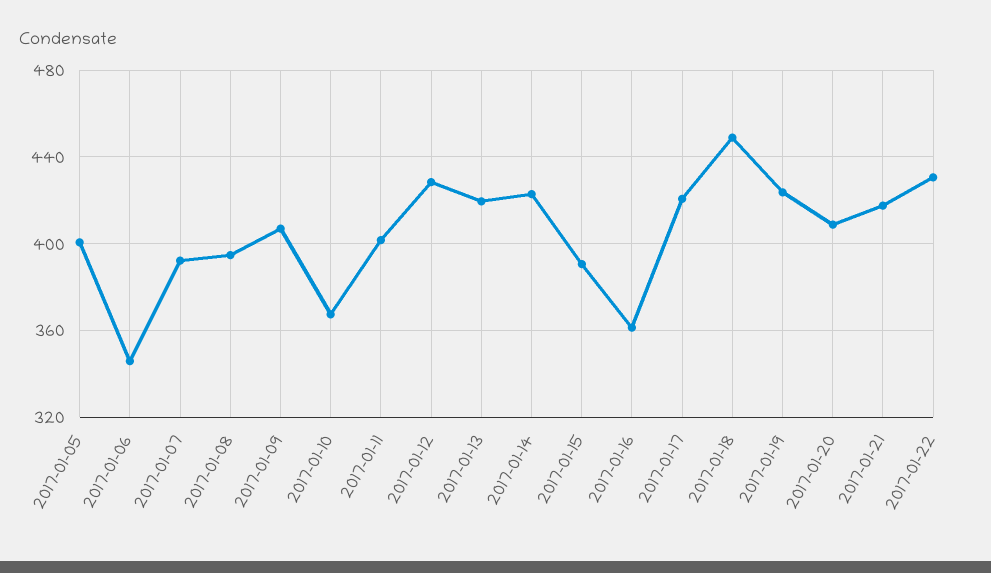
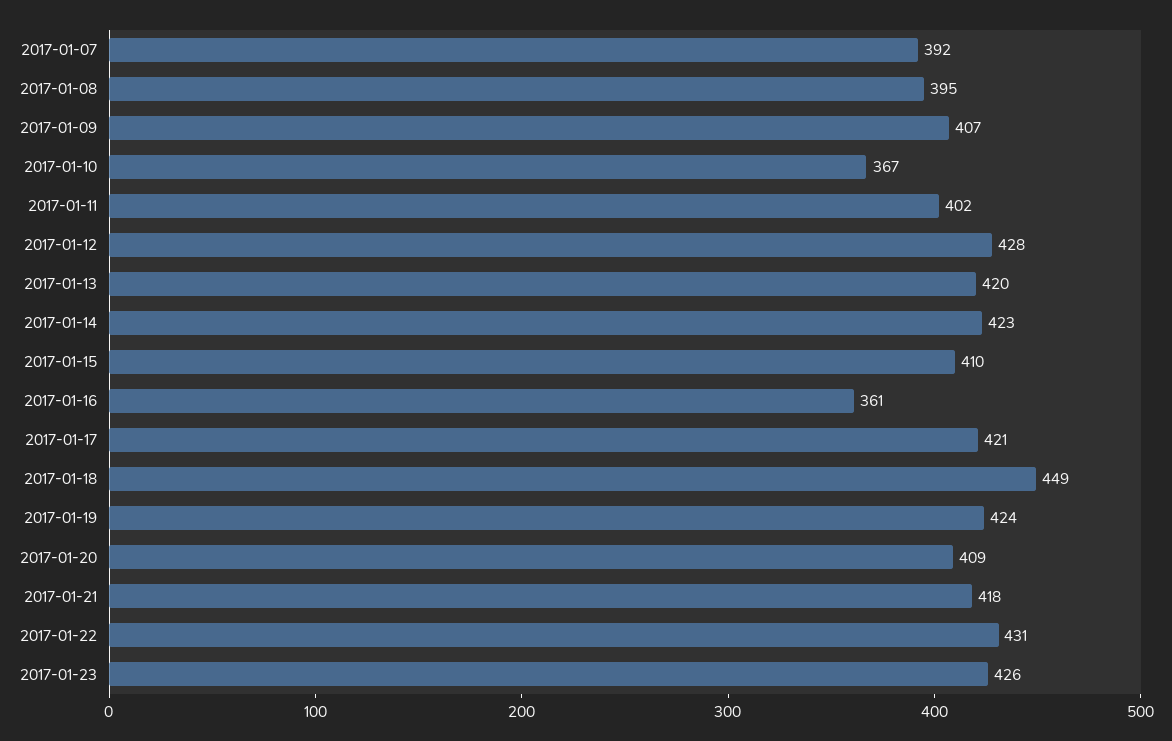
2017-01-05: 400 -> none
2017-01-06: 345 -> none
2017-01-15: 390 -> 410
2017-01-23: none -> 426

